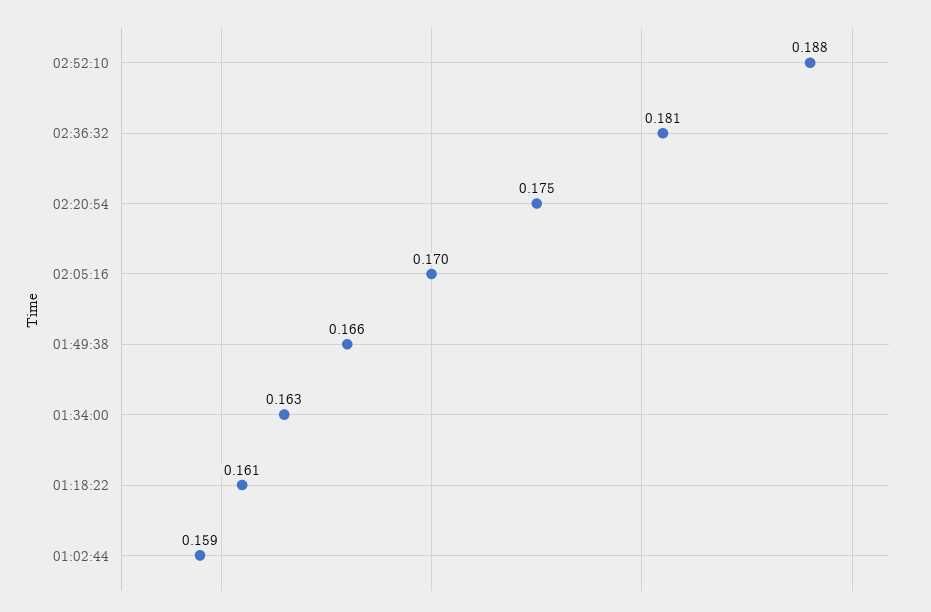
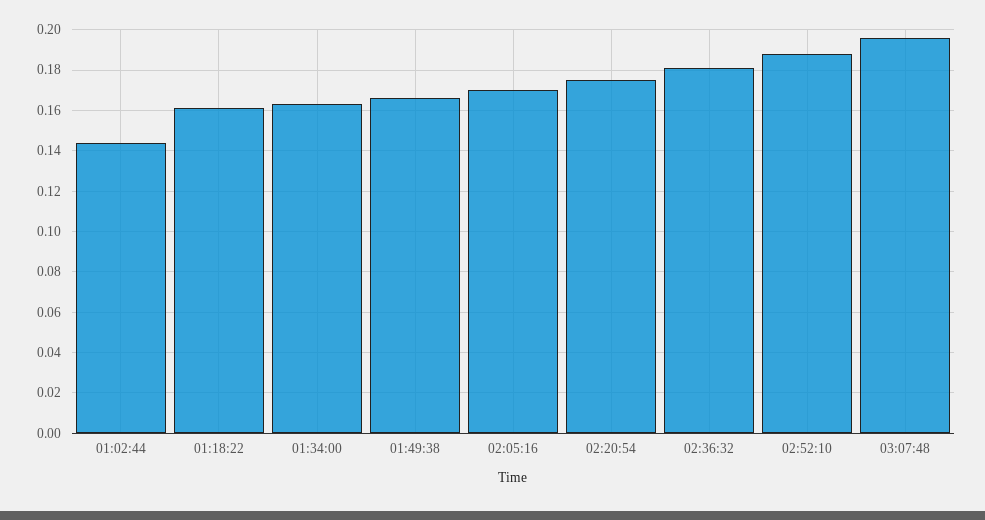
01:02:44: 0.159 -> 0.145
03:07:48: none -> 0.195

